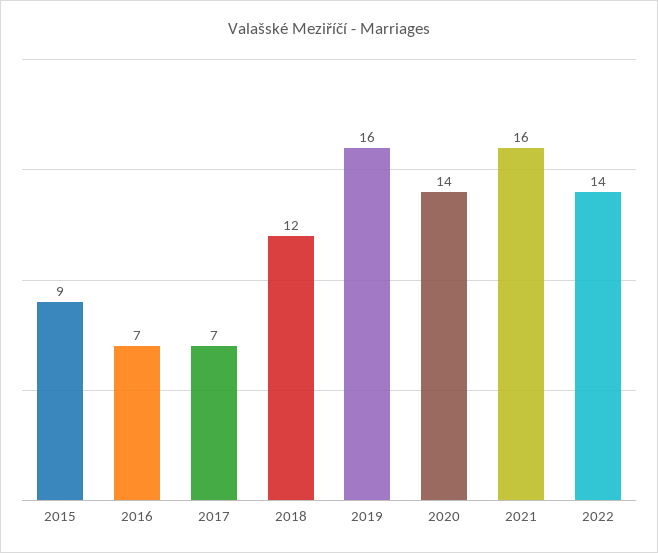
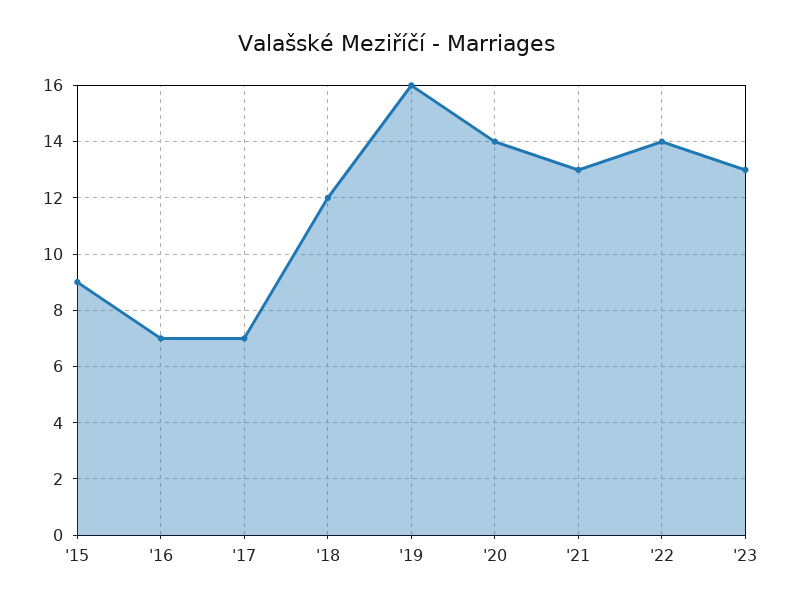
2021: 16 -> 13
'23: none -> 13

